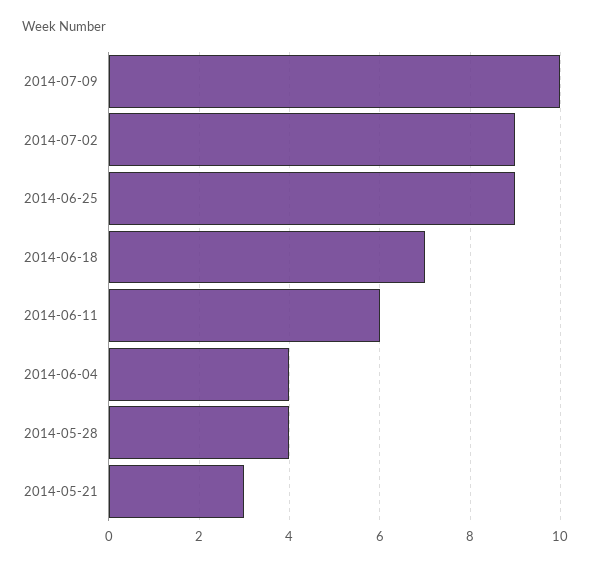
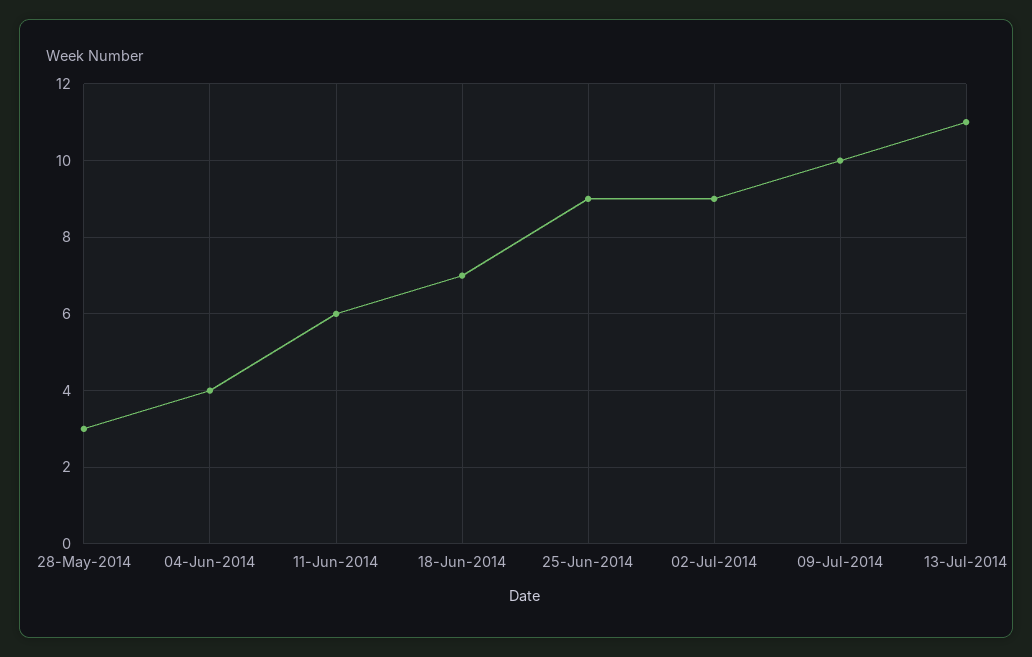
2014-05-28: 4 -> 3
2014-05-21: 3 -> none
13-Jul-2014: none -> 11

